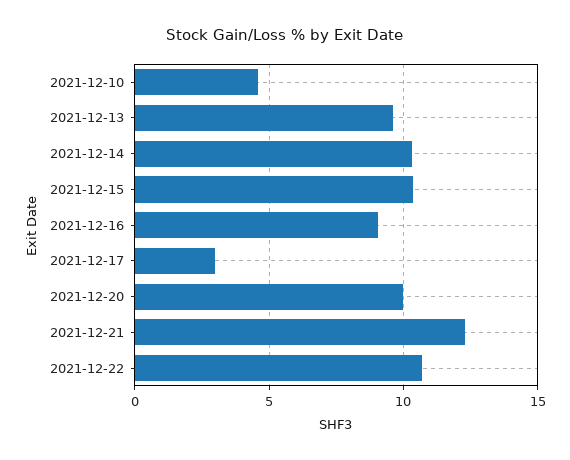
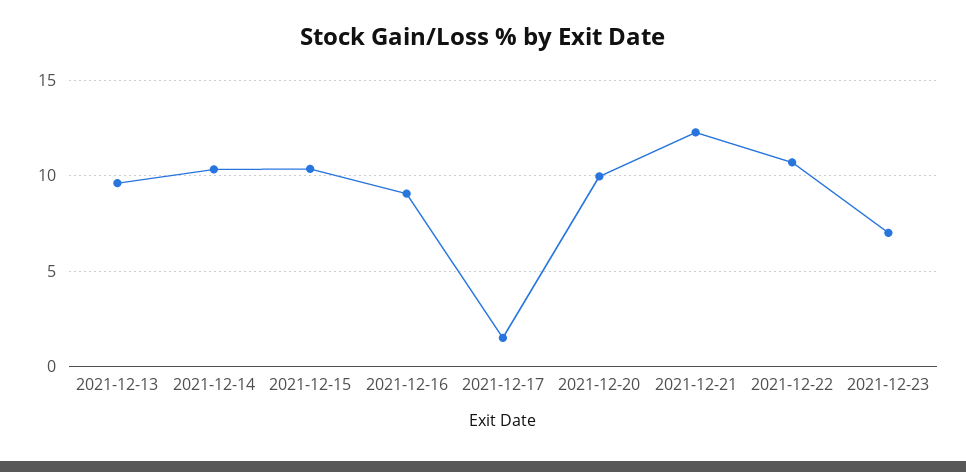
2021-12-10: 4.5 -> none
2021-12-17: 3 -> 1.5
2021-12-23: none -> 7

